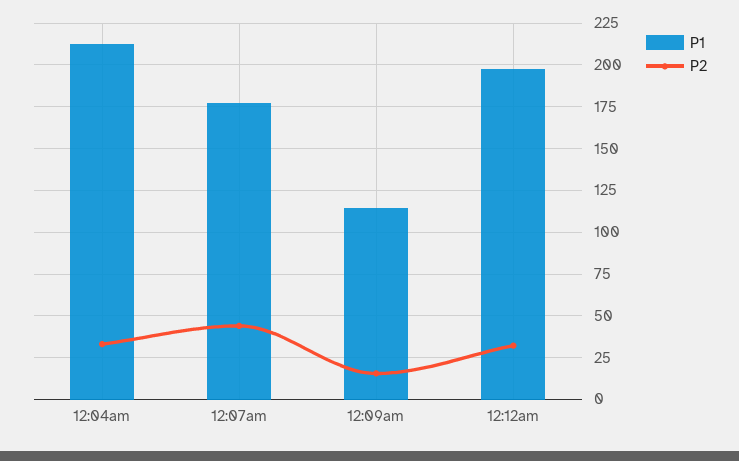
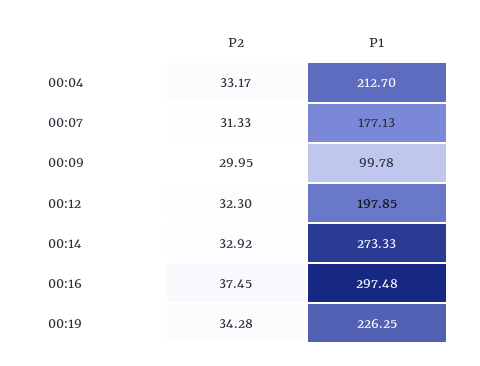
P2, 12:07am: 45 -> 31.33
P1, 12:09am: 115 -> 99.78
P2, 12:09am: 15 -> 29.95
P2, 00:14: none -> 32.92
P1, 00:14: none -> 273.33
P2, 00:16: none -> 37.45
P1, 00:16: none -> 297.48
P2, 00:19: none -> 34.28
P1, 00:19: none -> 226.25

